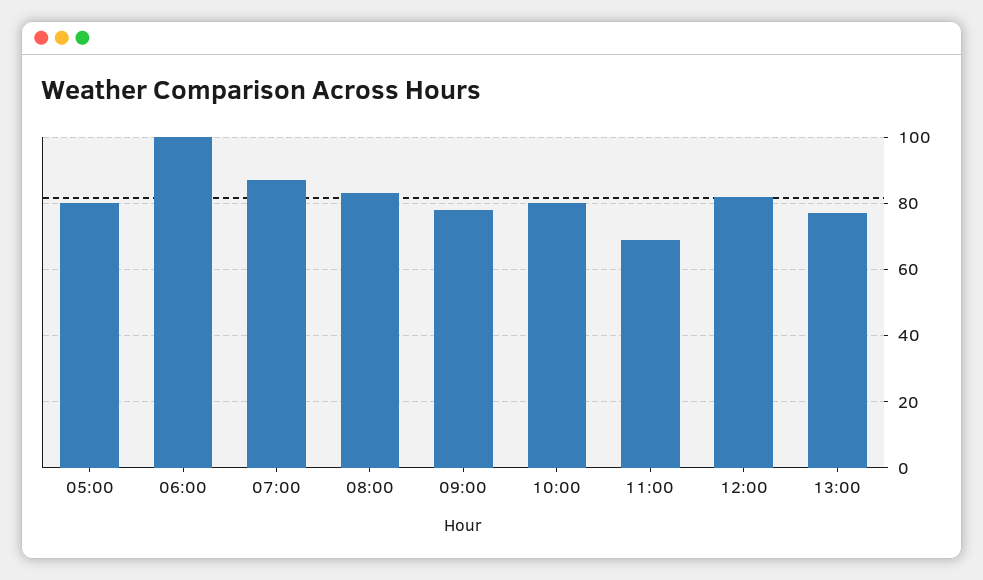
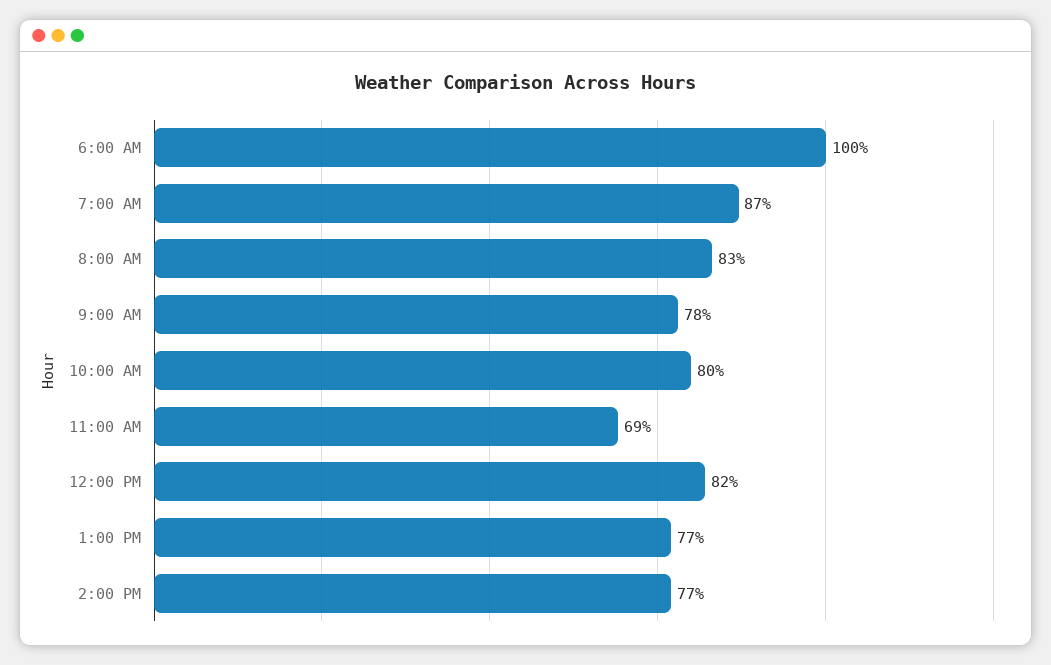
05:00: 80 -> none
2:00 PM: none -> 77

